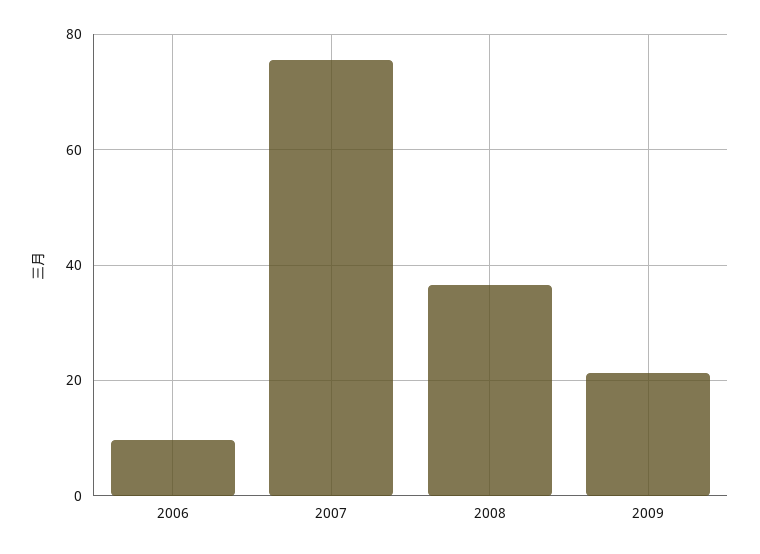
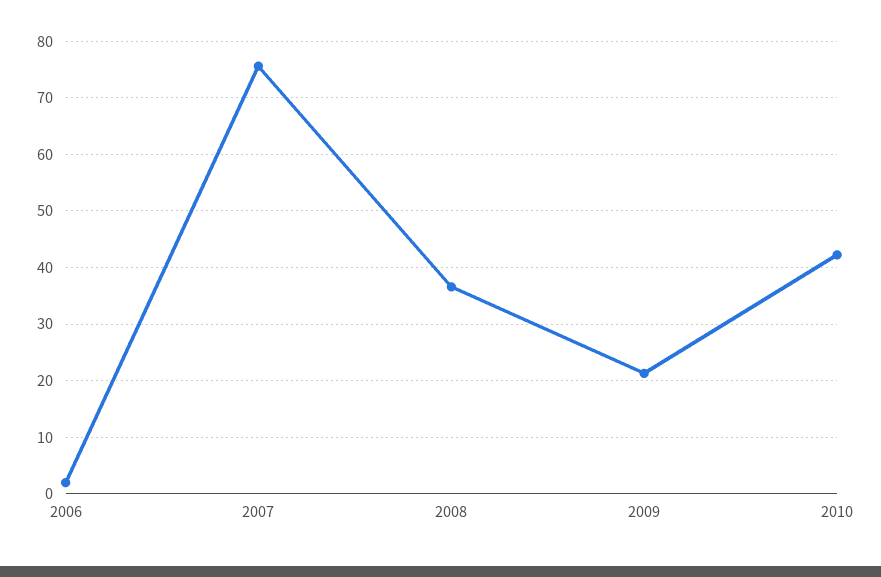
2006: 10 -> 2
2010: none -> 42

